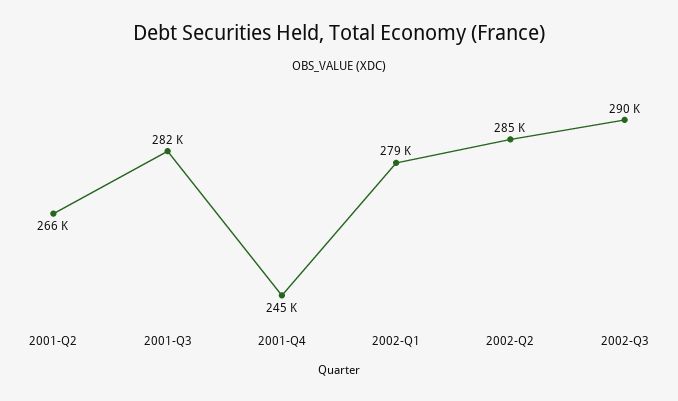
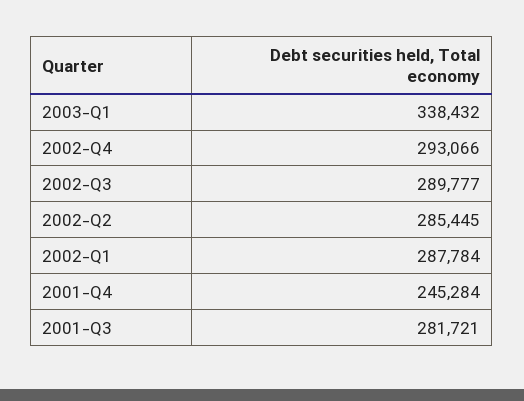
2001-Q2: 266000 -> none
2002-Q1: 279000 -> 287784
2003-Q1: none -> 338432
2002-Q4: none -> 293066

